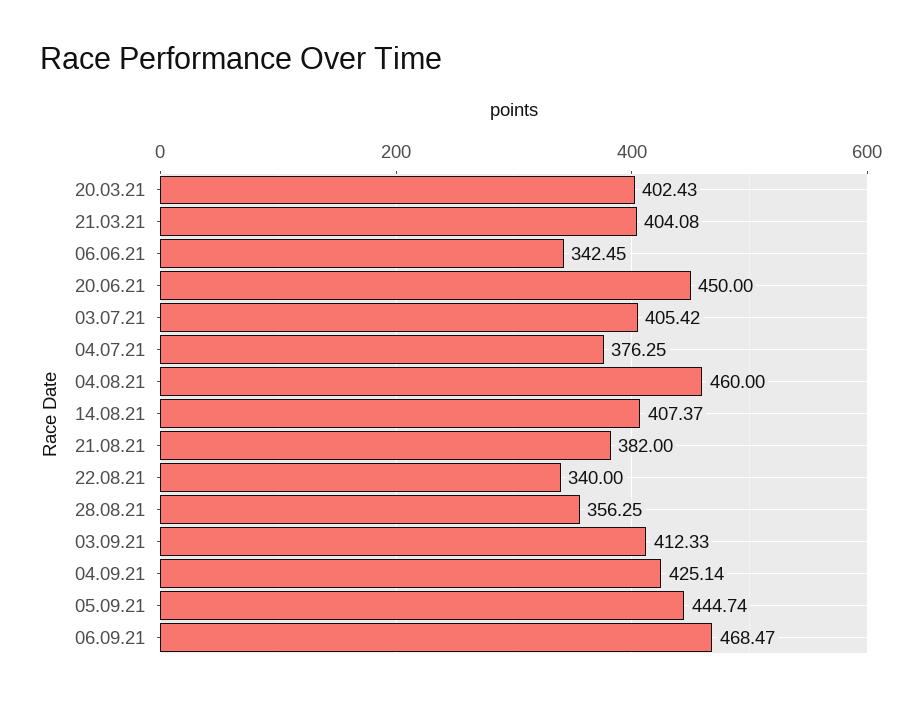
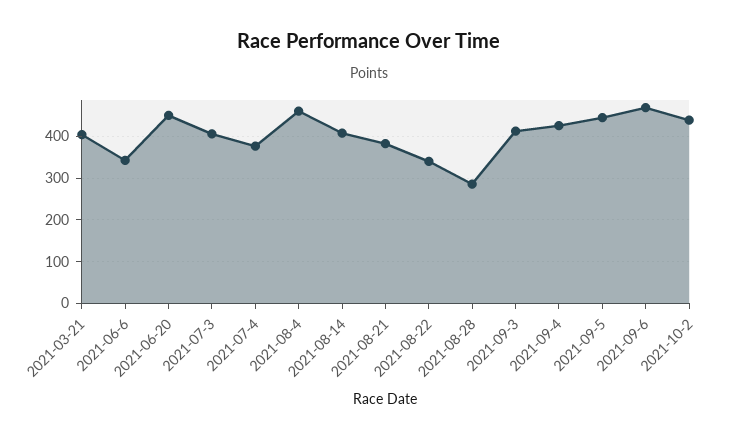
20.03.21: 402.43 -> none
28.08.21: 356.25 -> 280
2021-10-2: none -> 440

